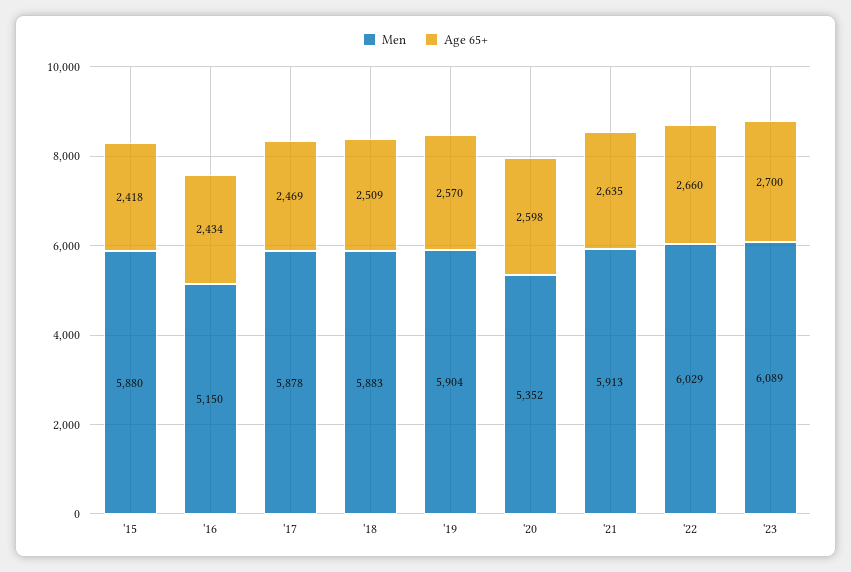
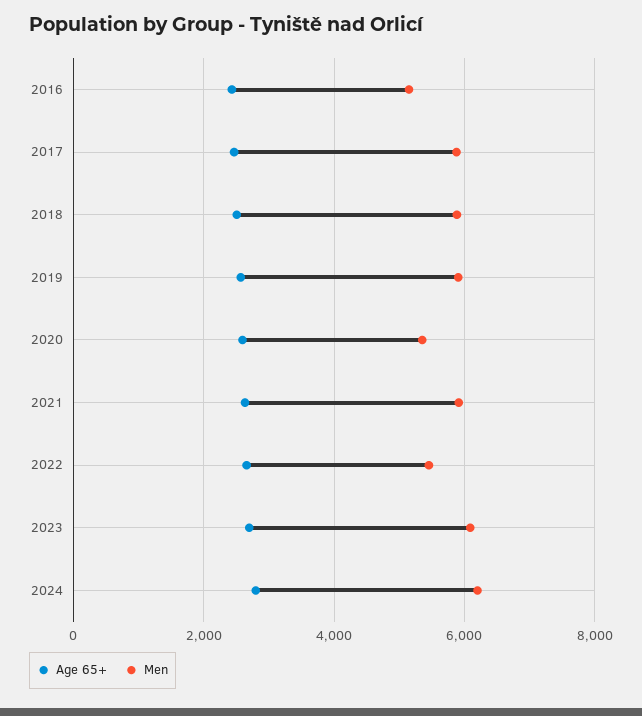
Men, '15: 5880 -> none
Age 65+, '15: 2418 -> none
Men, '22: 6029 -> 5400
Age 65+, 2024: none -> 2800
Men, 2024: none -> 6200

